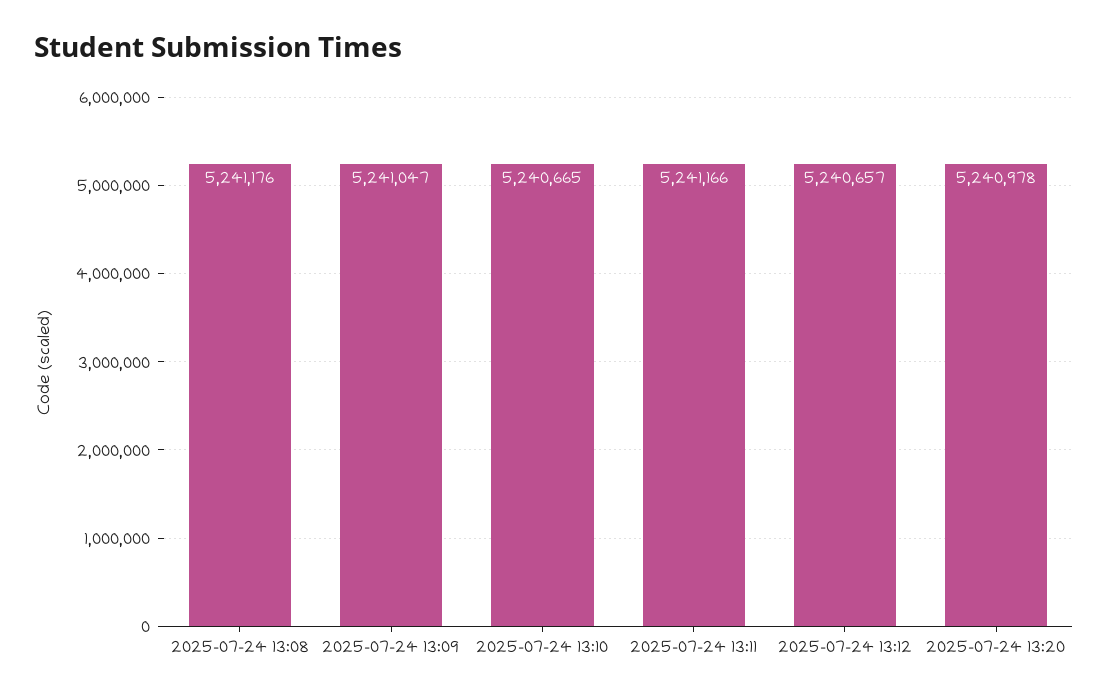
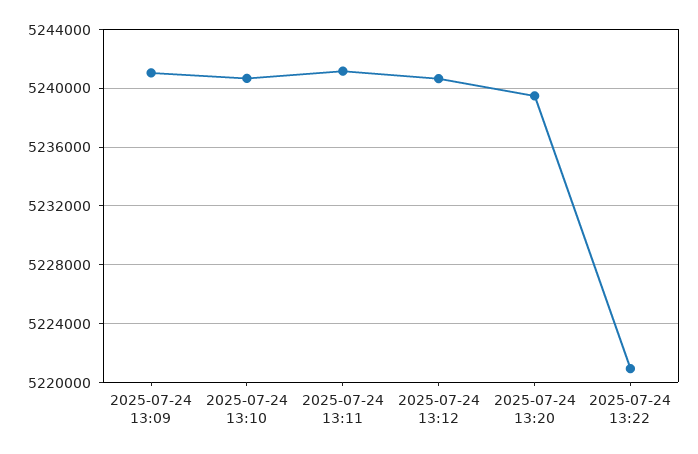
2025-07-24 13:08: 5241176 -> none
2025-07-24 13:20: 5240978 -> 5239500
2025-07-24 13:22: none -> 5221000

